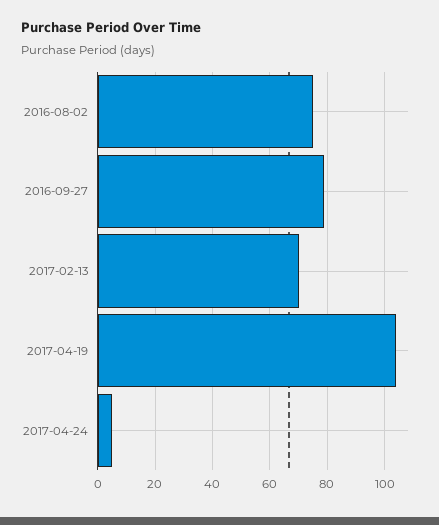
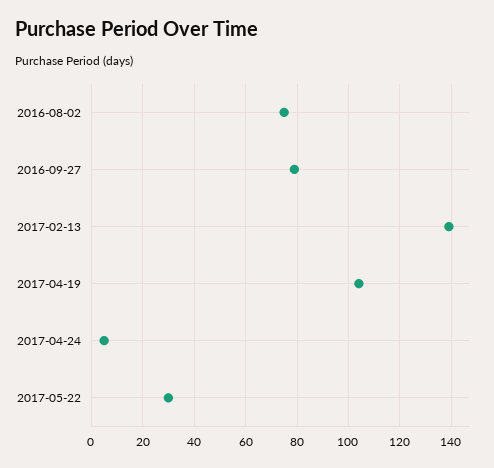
2017-02-13: 70 -> 140
2017-05-22: none -> 30

